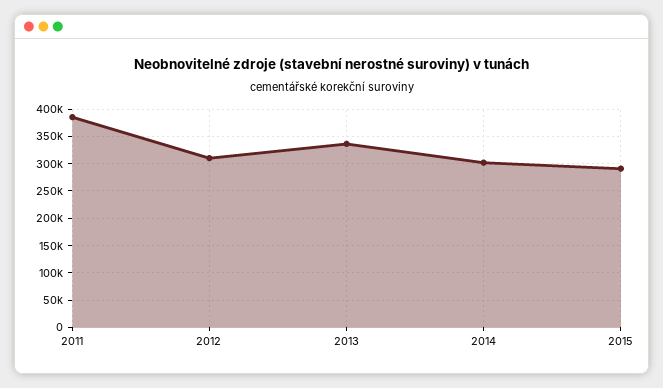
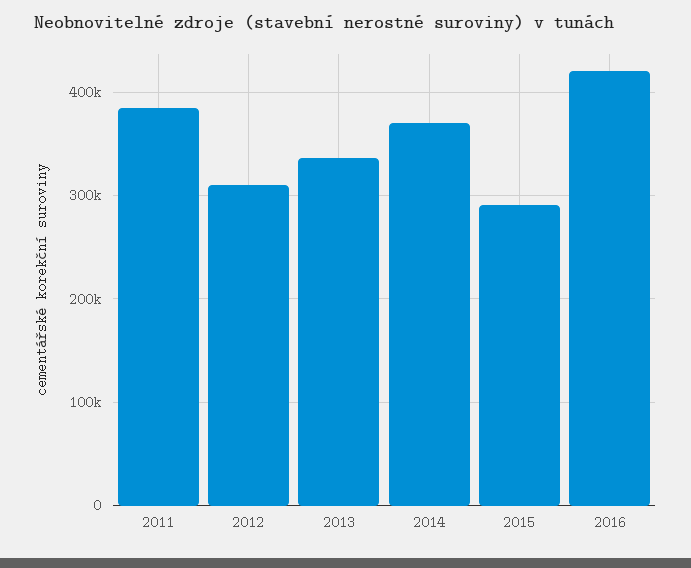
2014: 300000 -> 370000
2016: none -> 420000

